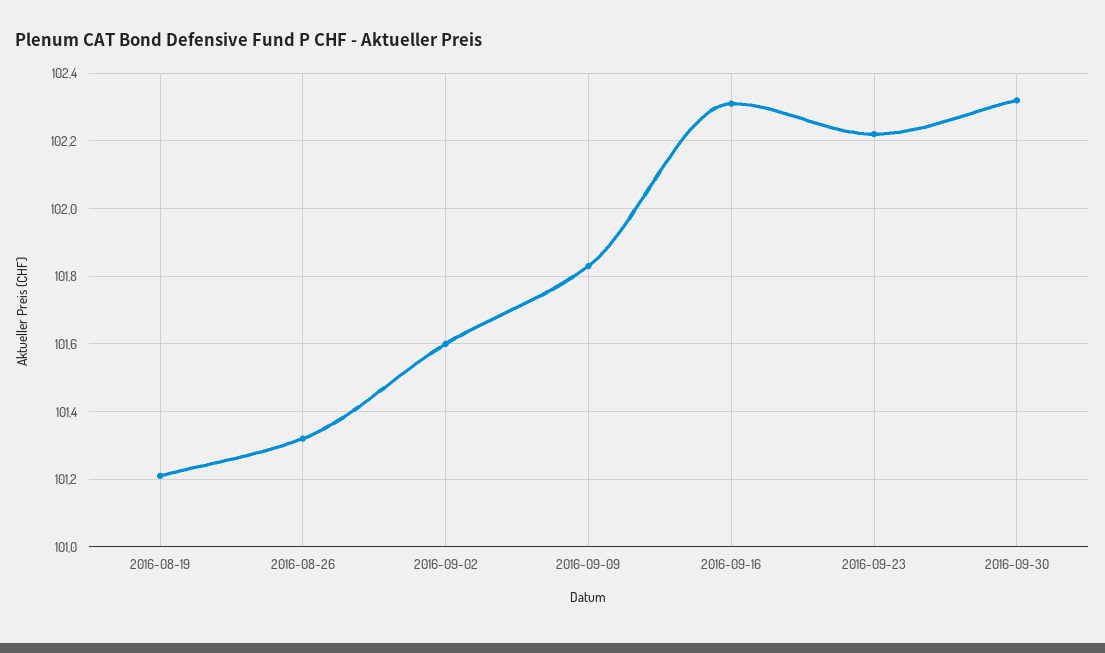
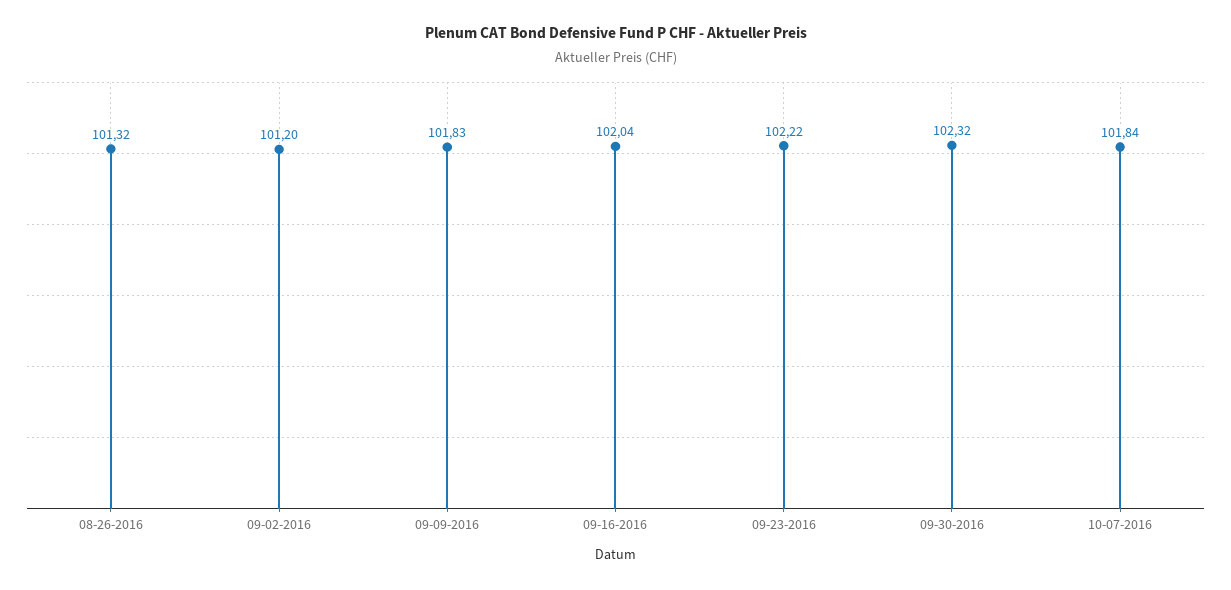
2016-08-19: 101.2 -> none
2016-09-02: 101.6 -> 101.2
2016-09-16: 102.3 -> 102.04
10-07-2016: none -> 101.84

